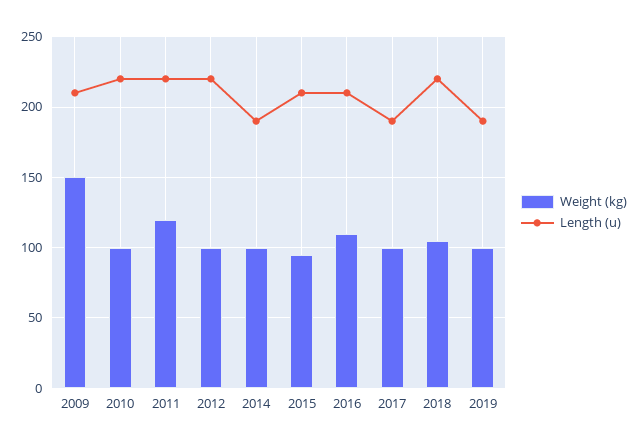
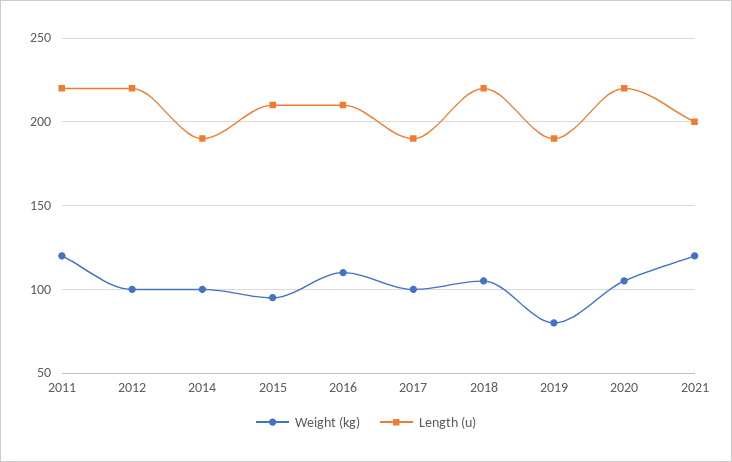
Weight (kg), 2009: 150 -> none
Length (u), 2009: 210 -> none
Weight (kg), 2010: 100 -> none
Length (u), 2010: 220 -> none
Weight (kg), 2019: 100 -> 80
Weight (kg), 2020: none -> 105
Length (u), 2020: none -> 220
Weight (kg), 2021: none -> 120
Length (u), 2021: none -> 200

